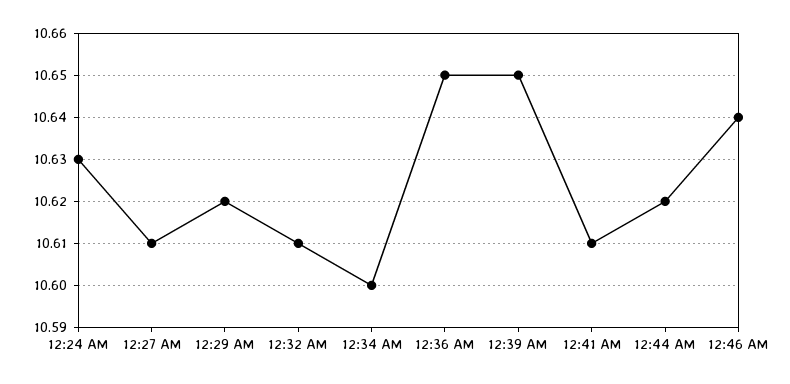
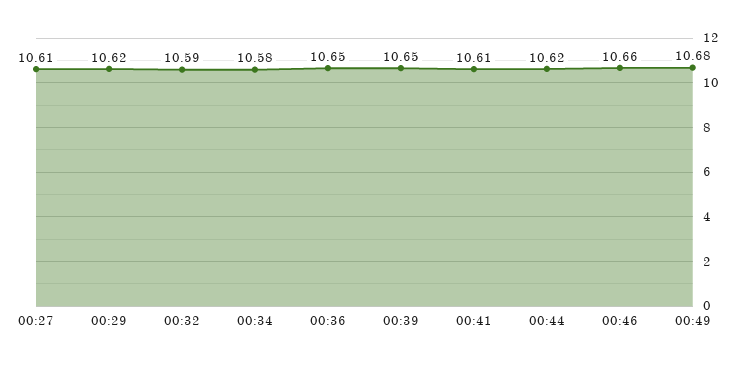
12:24 AM: 10.63 -> none
12:32 AM: 10.61 -> 10.59
12:34 AM: 10.6 -> 10.58
12:46 AM: 10.64 -> 10.66
00:49: none -> 10.68

